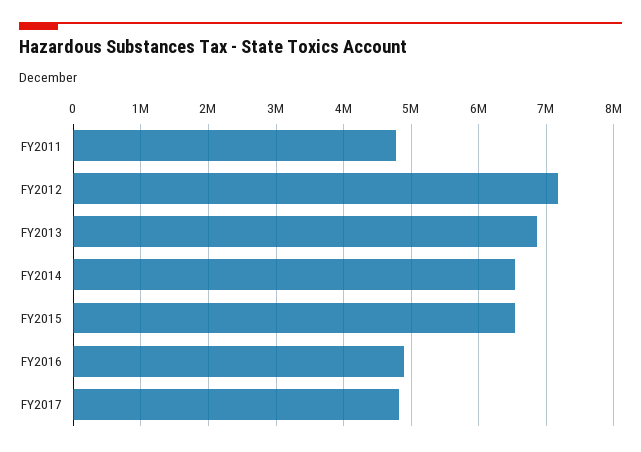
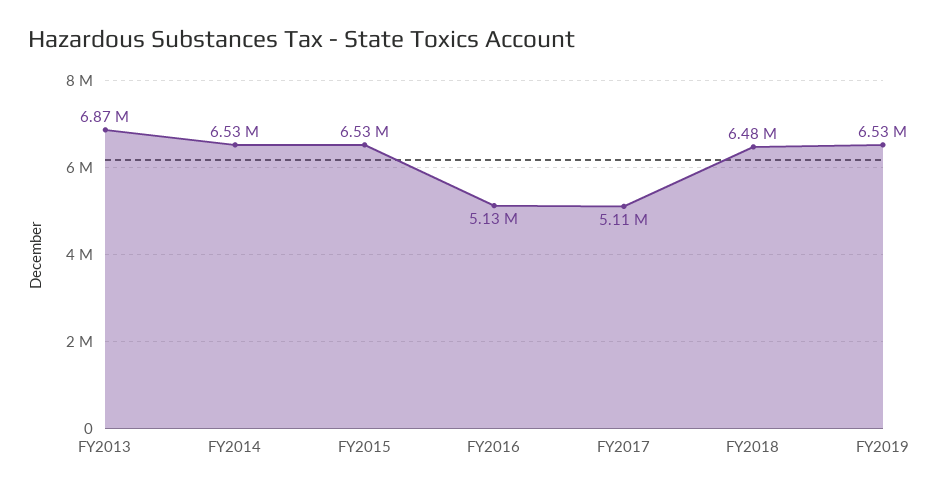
FY2011: 4800000 -> none
FY2012: 7200000 -> none
FY2016: 4900000 -> 5130000
FY2017: 4800000 -> 5110000
FY2018: none -> 6480000
FY2019: none -> 6530000

